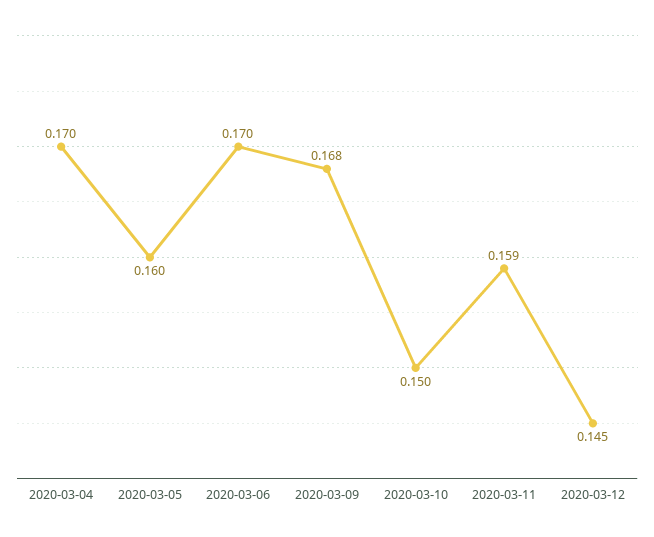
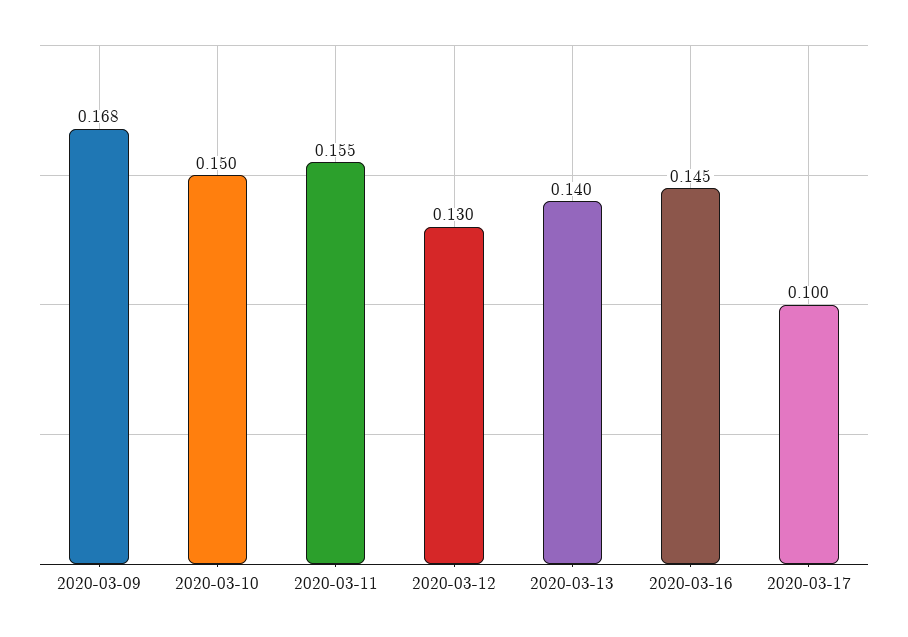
2020-03-04: 0.17 -> none
2020-03-05: 0.16 -> none
2020-03-06: 0.17 -> none
2020-03-11: 0.159 -> 0.155
2020-03-12: 0.145 -> 0.13
2020-03-13: none -> 0.14
2020-03-16: none -> 0.145
2020-03-17: none -> 0.1

